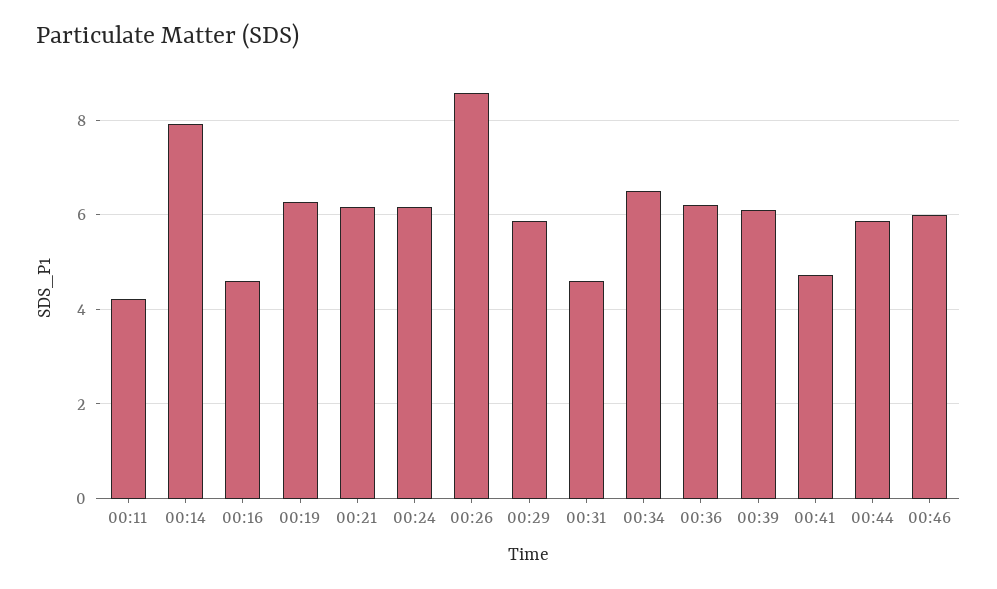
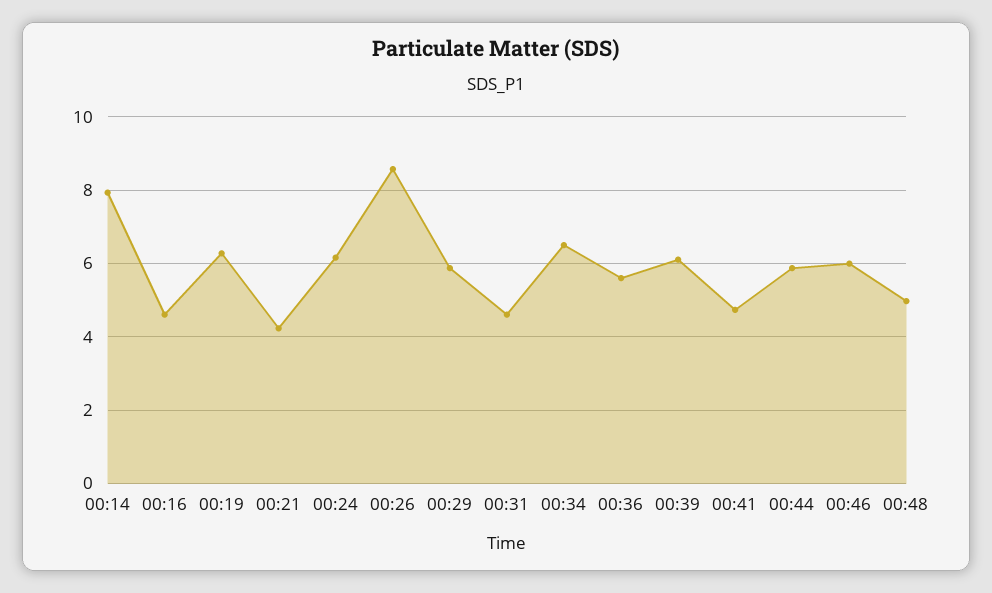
00:11: 4.2 -> none
00:21: 6.2 -> 4.2
00:36: 6.2 -> 5.6
00:48: none -> 5

